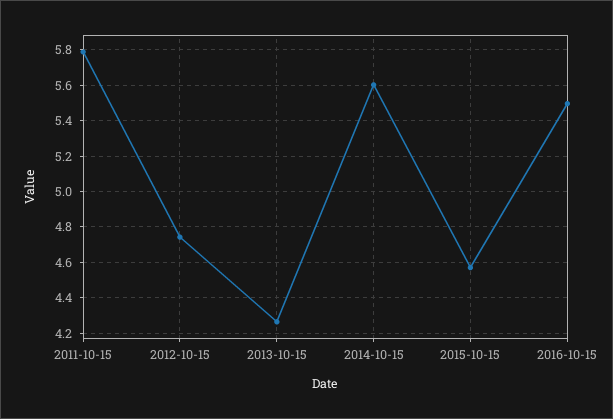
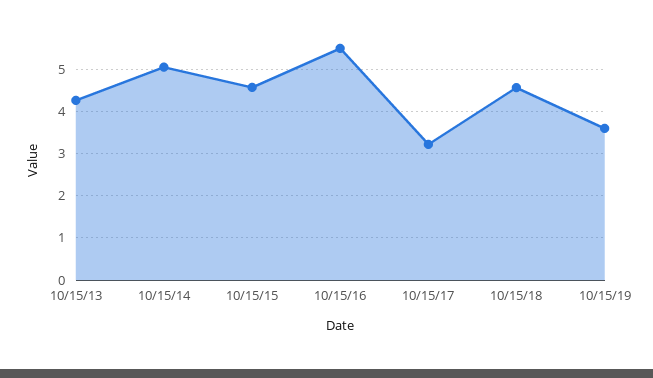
2011-10-15: 5.8 -> none
2012-10-15: 4.75 -> none
2014-10-15: 5.6 -> 5
10/15/17: none -> 3.2
10/15/18: none -> 4.6
10/15/19: none -> 3.6

